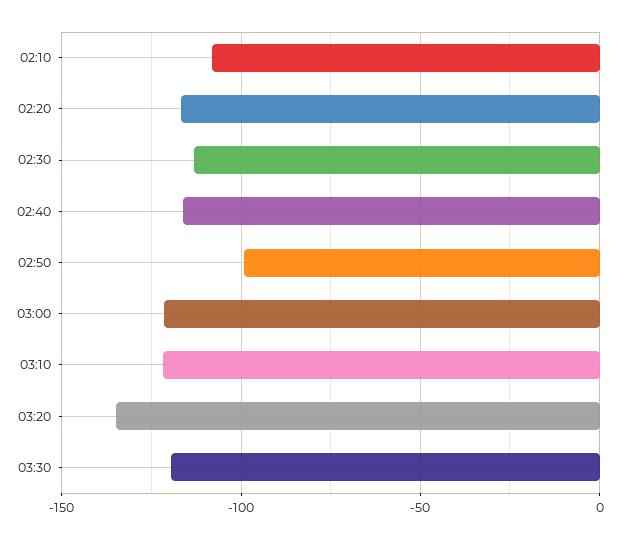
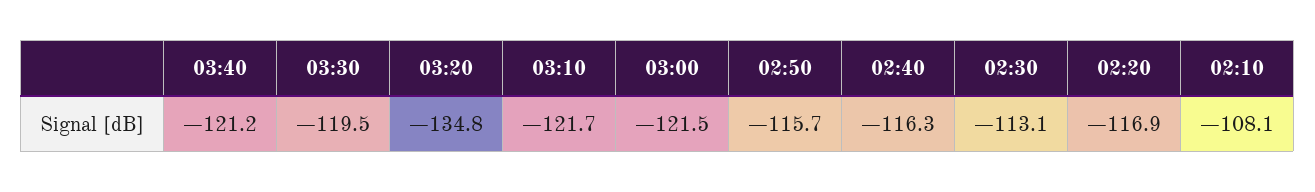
02:50: -100 -> -115.7
03:40: none -> -121.2

